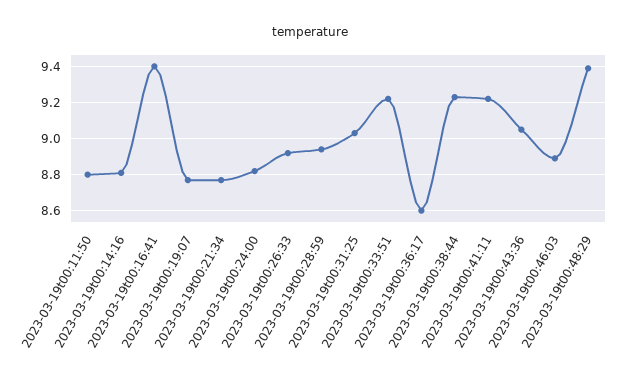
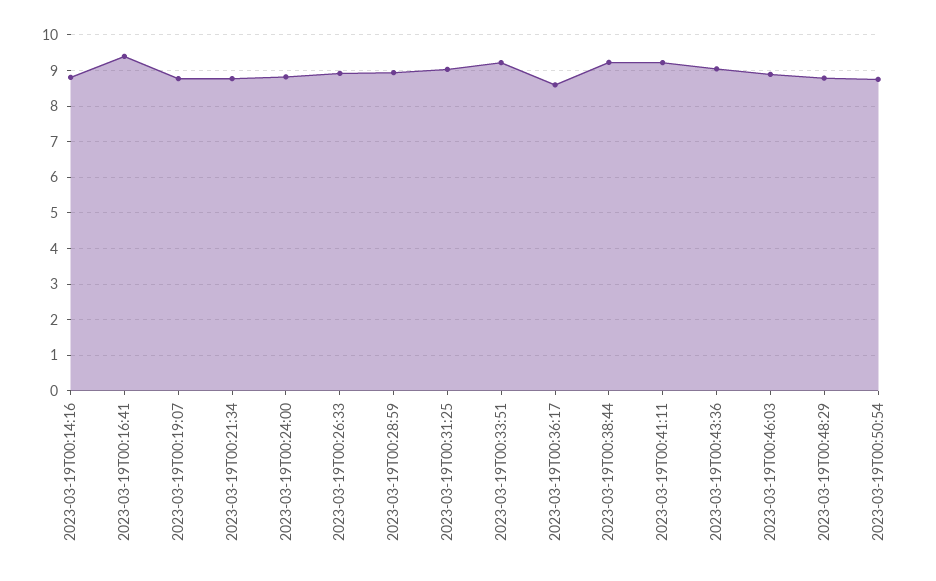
2023-03-19t00:11:50: 8.8 -> none
2023-03-19t00:48:29: 9.4 -> 8.8
2023-03-19T00:50:54: none -> 8.8

